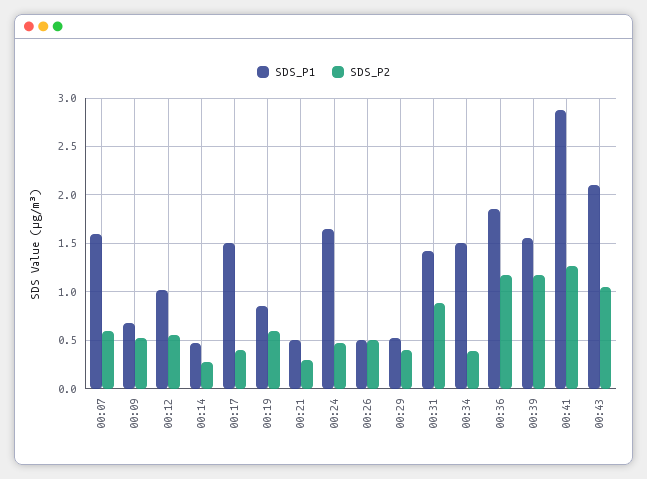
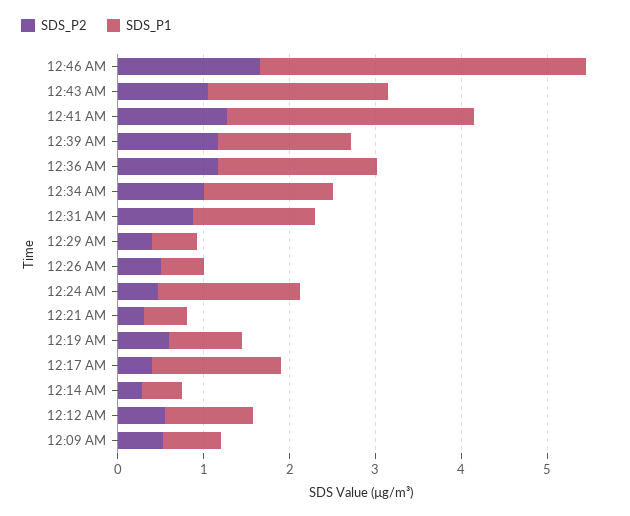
SDS_P1, 00:07: 1.6 -> none
SDS_P2, 00:07: 0.6 -> none
SDS_P2, 00:34: 0.4 -> 1
SDS_P2, 12:46 AM: none -> 1.6
SDS_P1, 12:46 AM: none -> 3.8

